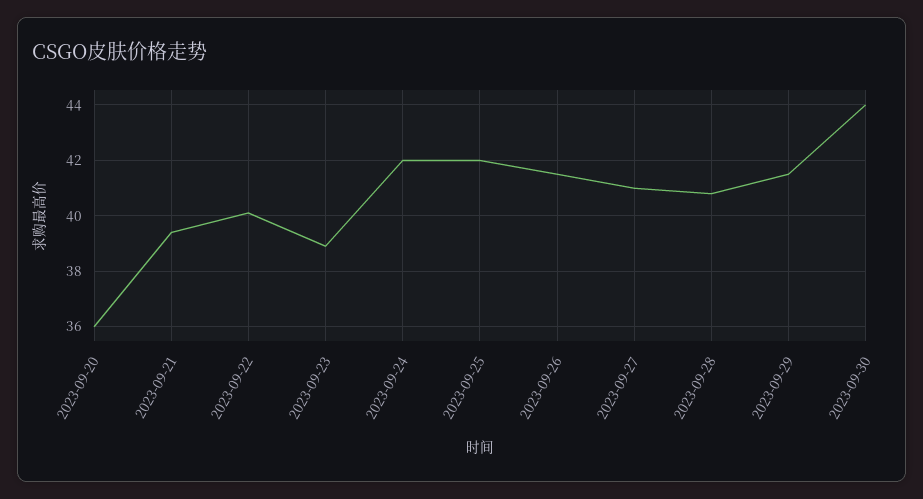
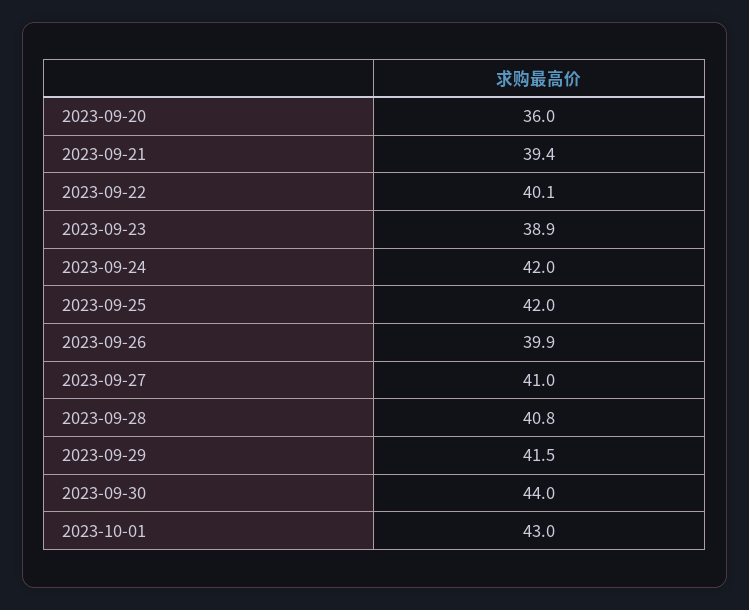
2023-09-26: 41.5 -> 39.9
2023-10-01: none -> 43

